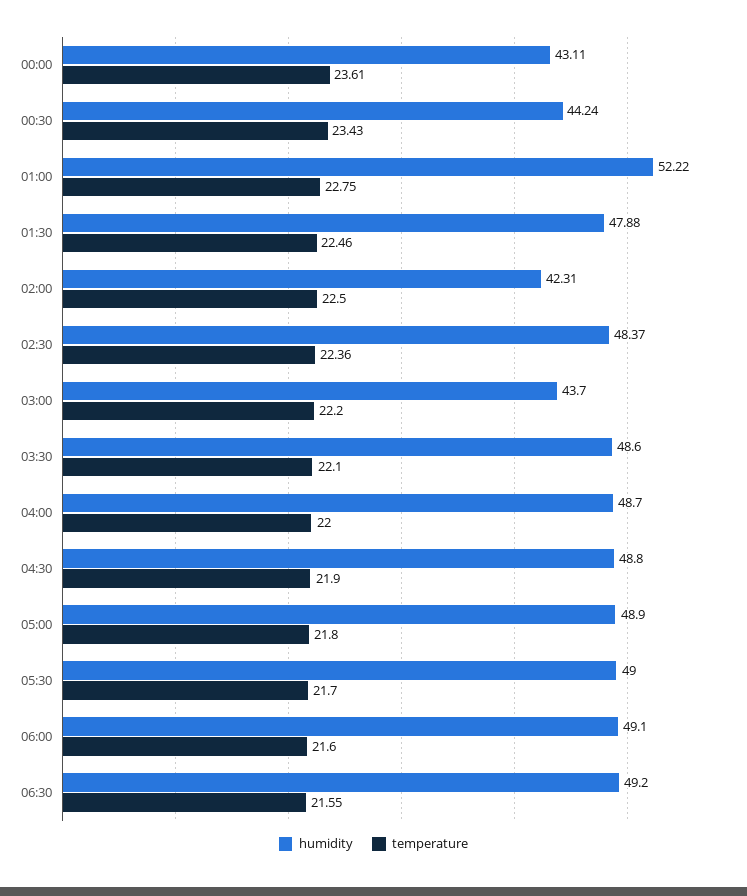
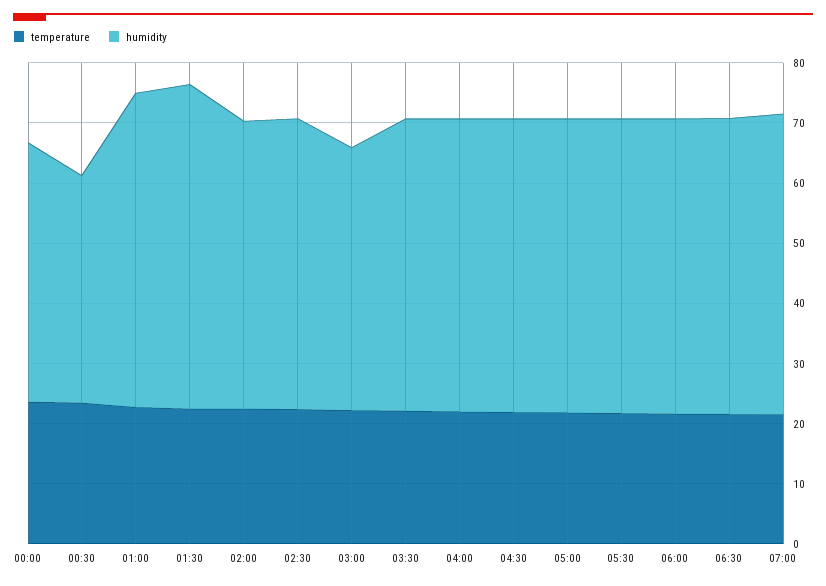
humidity, 00:30: 44.24 -> 38
humidity, 01:30: 47.88 -> 54
humidity, 02:00: 42.31 -> 48
temperature, 07:00: none -> 22
humidity, 07:00: none -> 50

